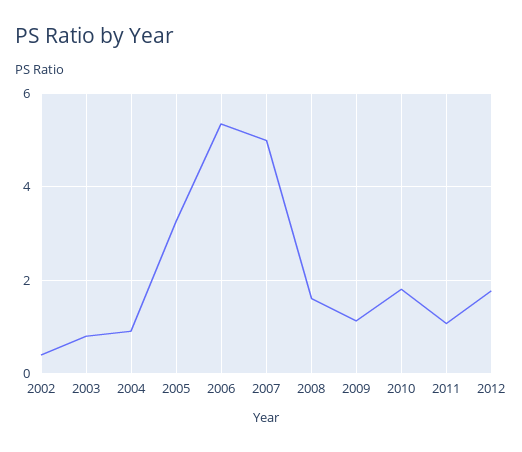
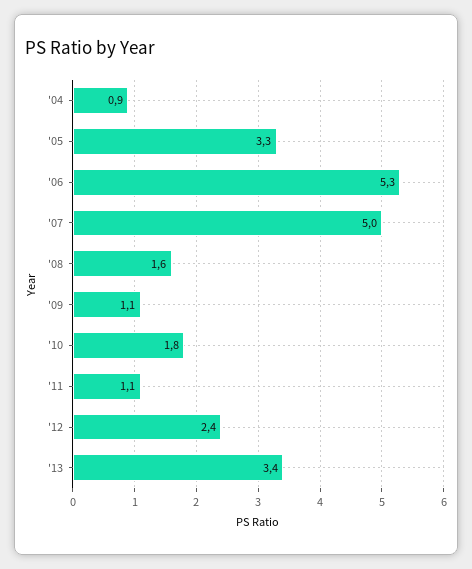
2002: 0.4 -> none
2003: 0.8 -> none
2012: 1.8 -> 2.4
'13: none -> 3.4

